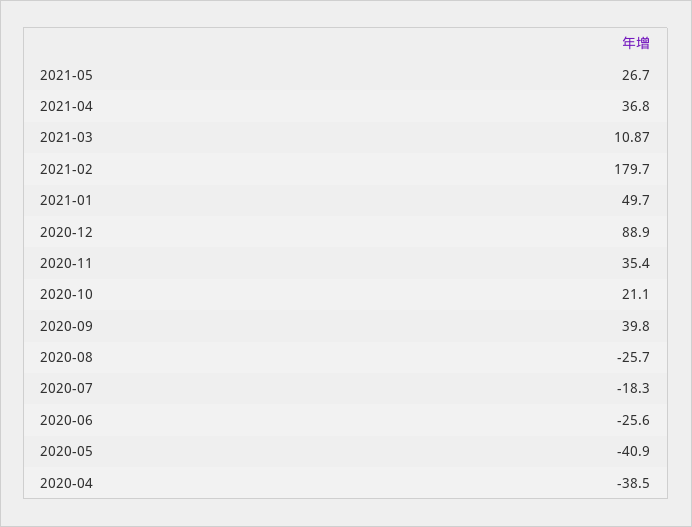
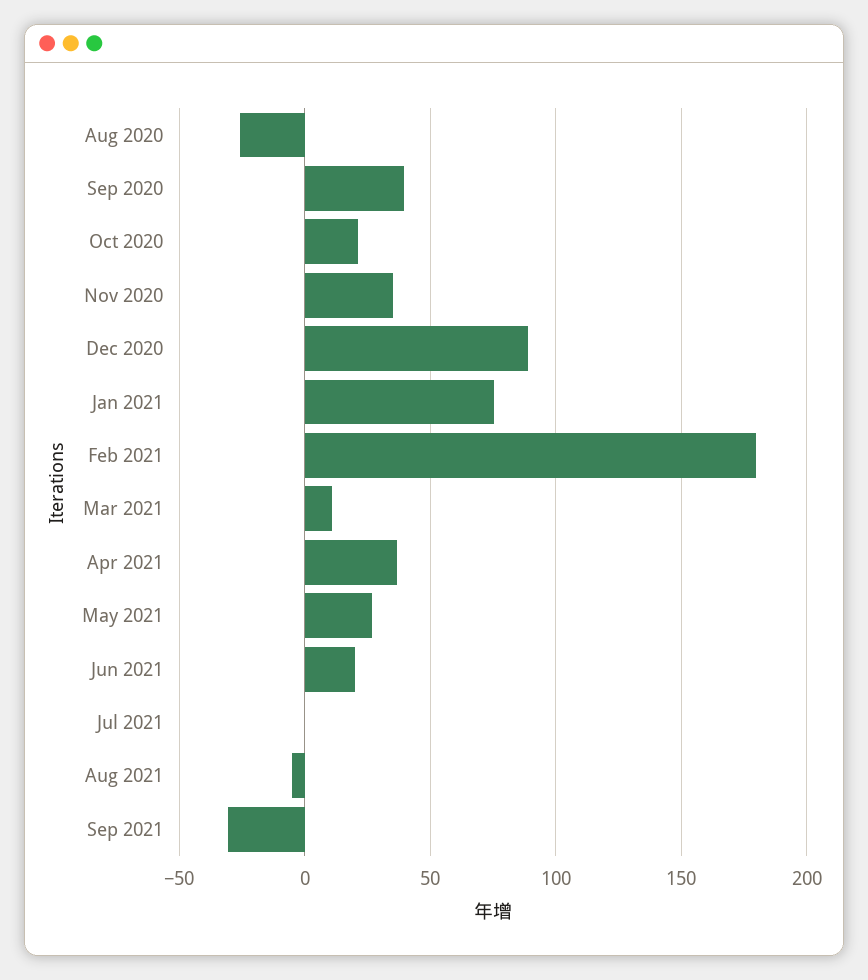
2021-01: 49.7 -> 75
2020-07: -18.3 -> none
2020-06: -25.6 -> none
2020-05: -40.9 -> none
2020-04: -38.5 -> none
Jun 2021: none -> 20
Jul 2021: none -> 0
Aug 2021: none -> -5
Sep 2021: none -> -30

